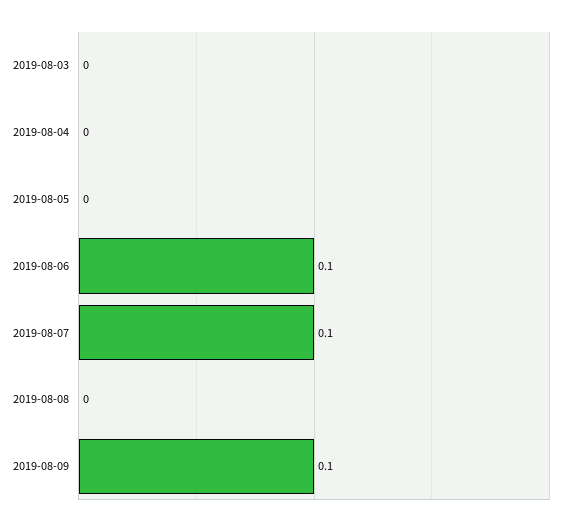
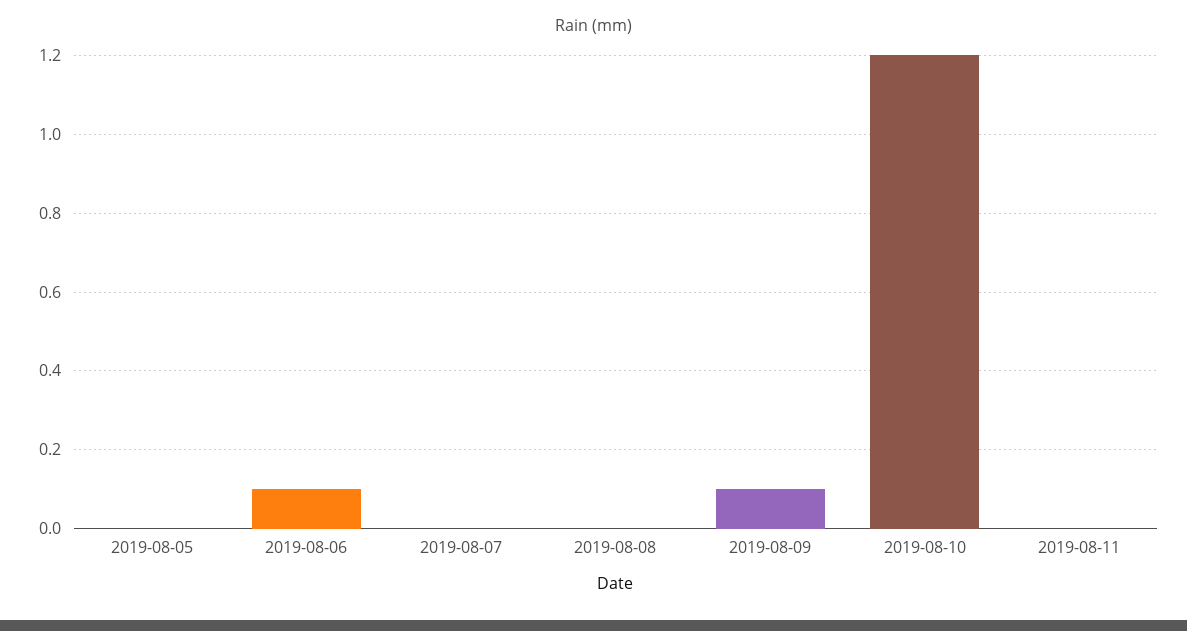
2019-08-03: 0 -> none
2019-08-04: 0 -> none
2019-08-07: 0.1 -> 0
2019-08-10: none -> 1.2
2019-08-11: none -> 0

